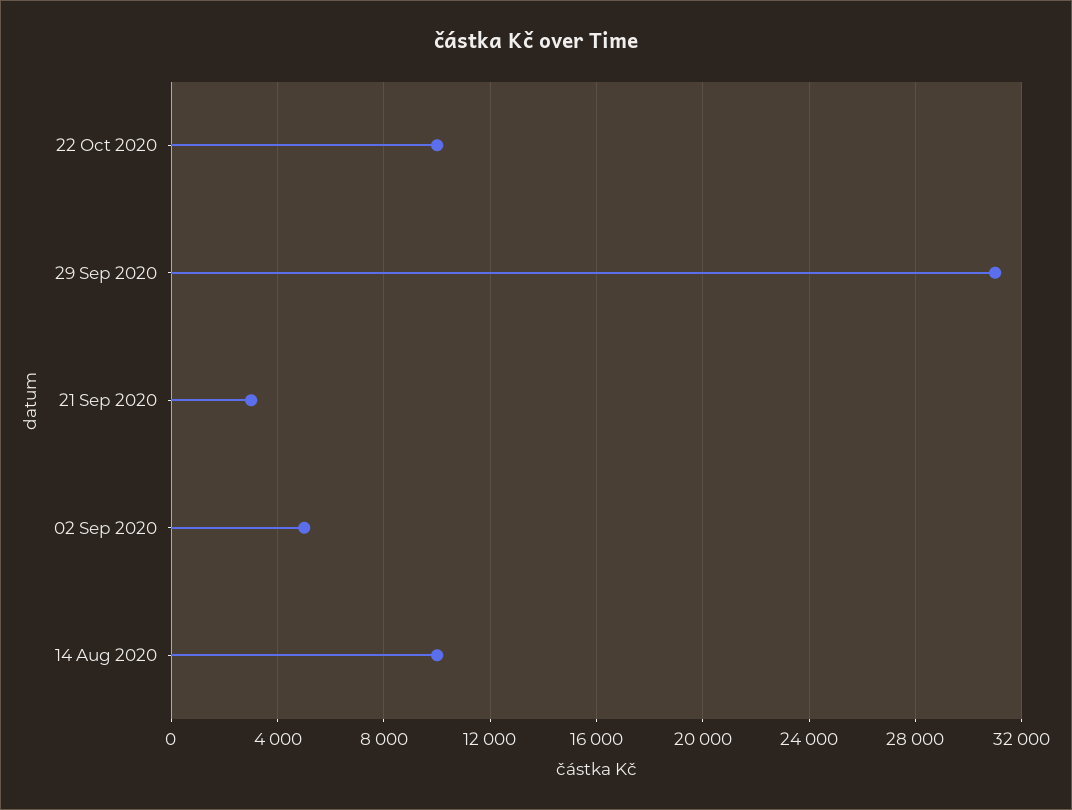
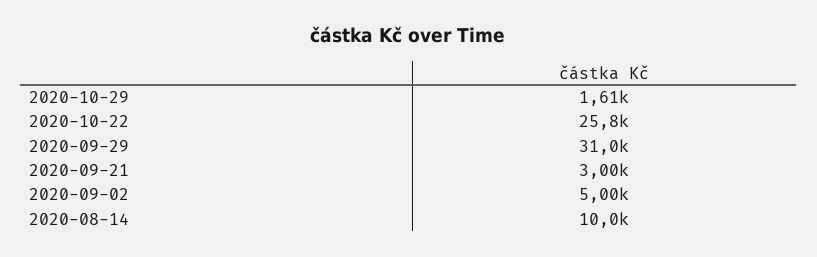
22 Oct 2020: 10000 -> 25800
2020-10-29: none -> 1610

